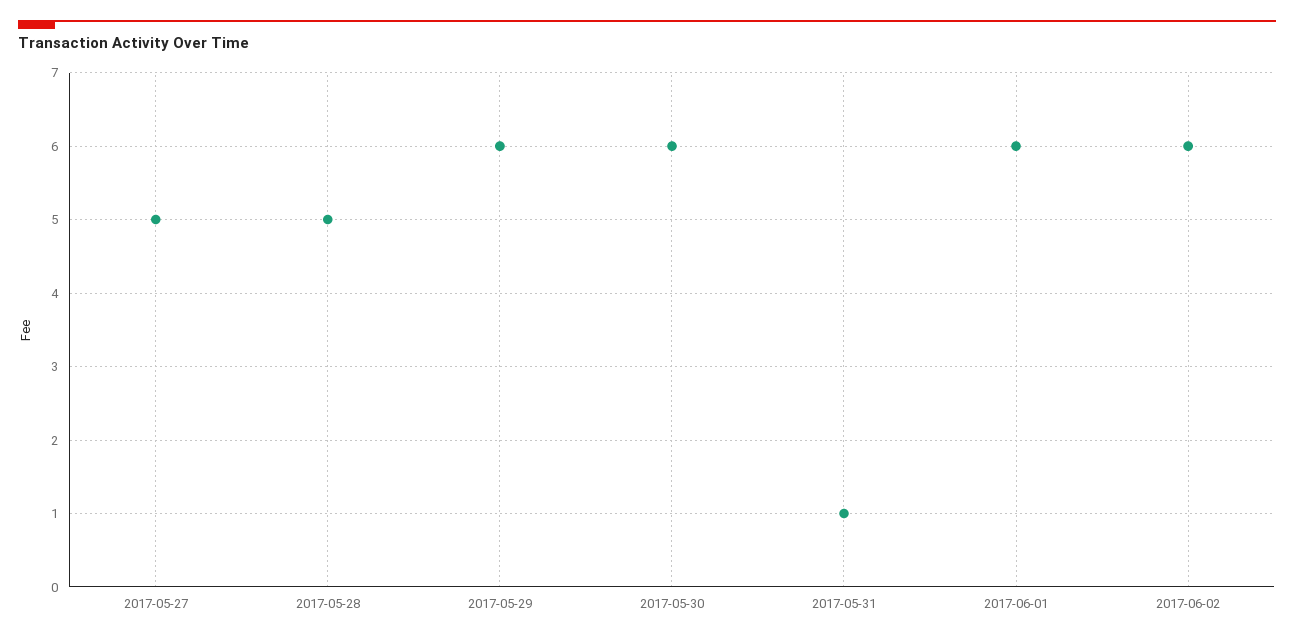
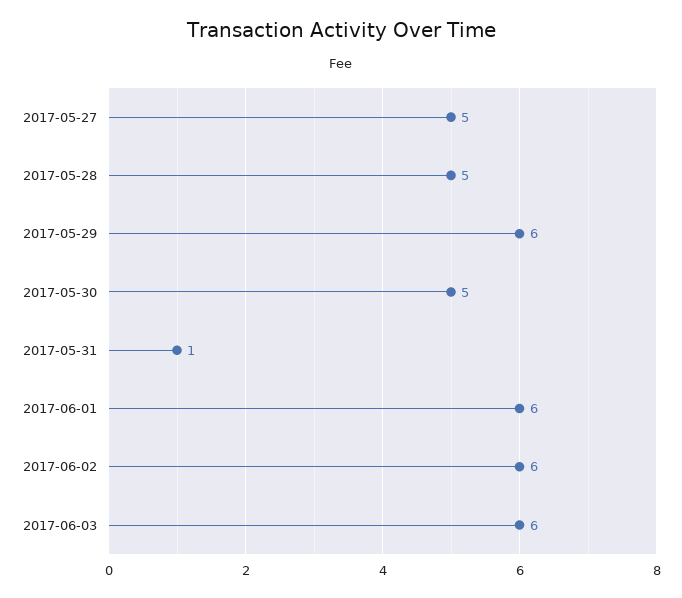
2017-05-30: 6 -> 5
2017-06-03: none -> 6

